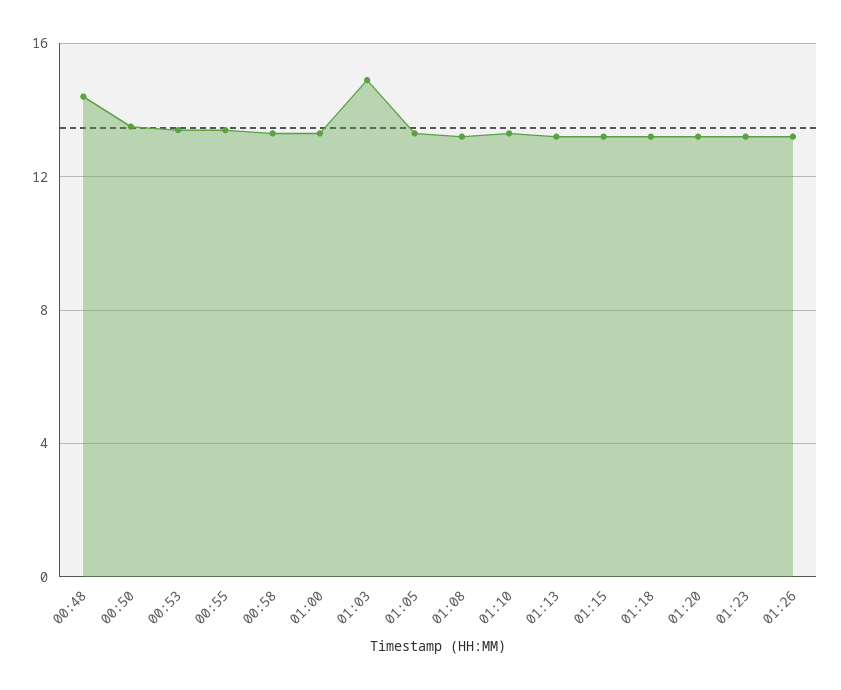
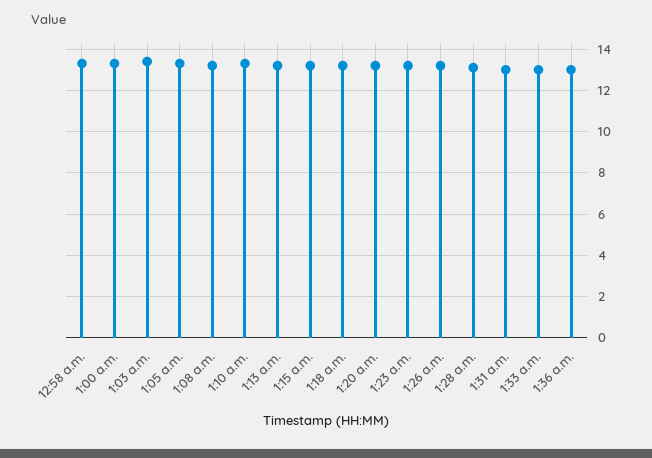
00:48: 14.5 -> none
00:50: 13.5 -> none
00:53: 13.5 -> none
00:55: 13.5 -> none
01:03: 15 -> 13.5
1:28 a.m.: none -> 13
1:31 a.m.: none -> 13
1:33 a.m.: none -> 13
1:36 a.m.: none -> 13

